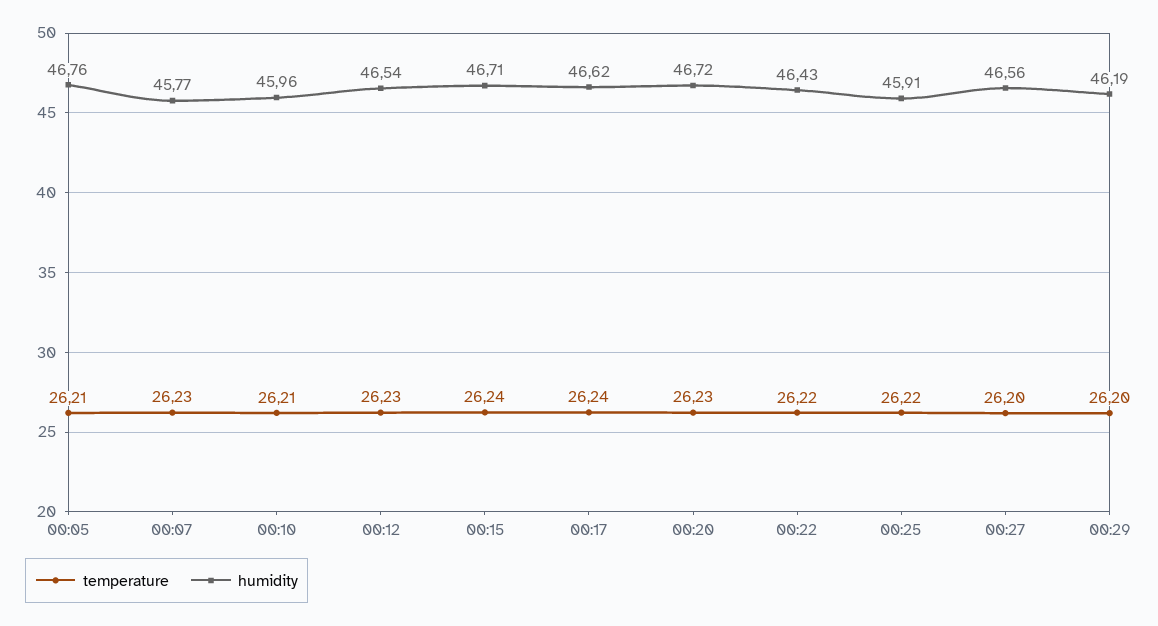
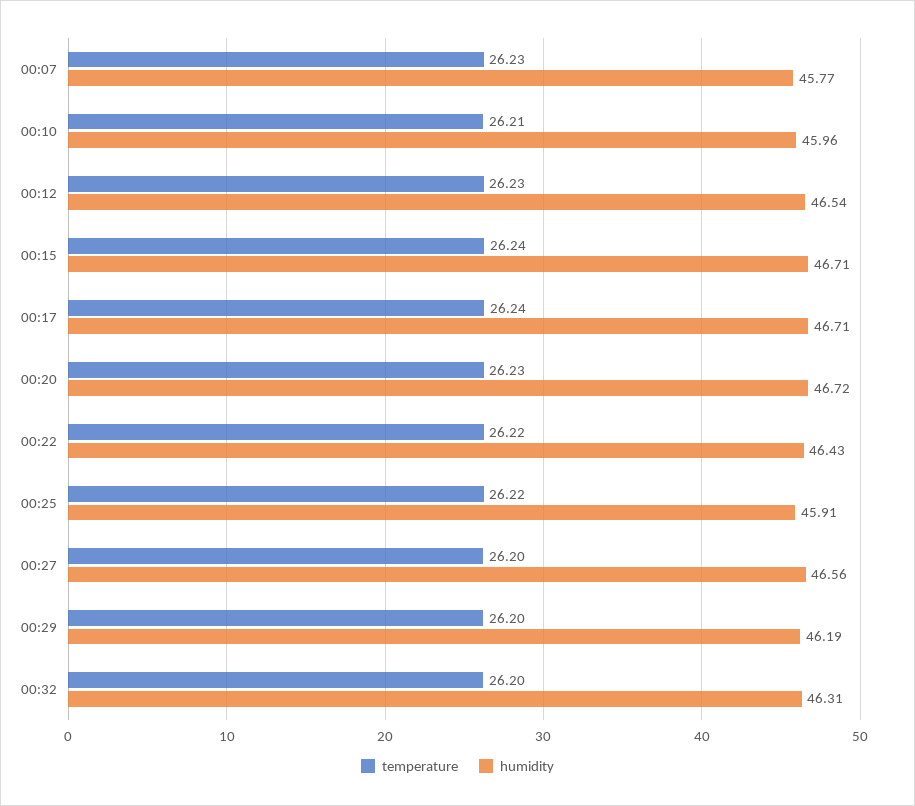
temperature, 00:05: 26.21 -> none
humidity, 00:05: 46.76 -> none
humidity, 00:17: 46.62 -> 46.71
temperature, 00:32: none -> 26.2
humidity, 00:32: none -> 46.31

